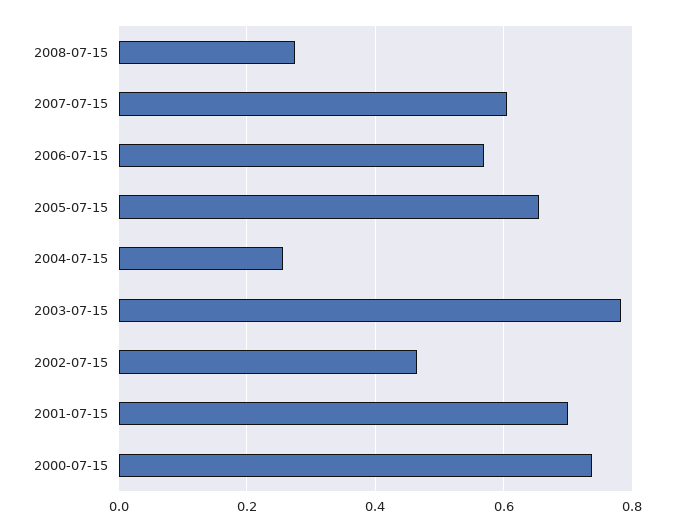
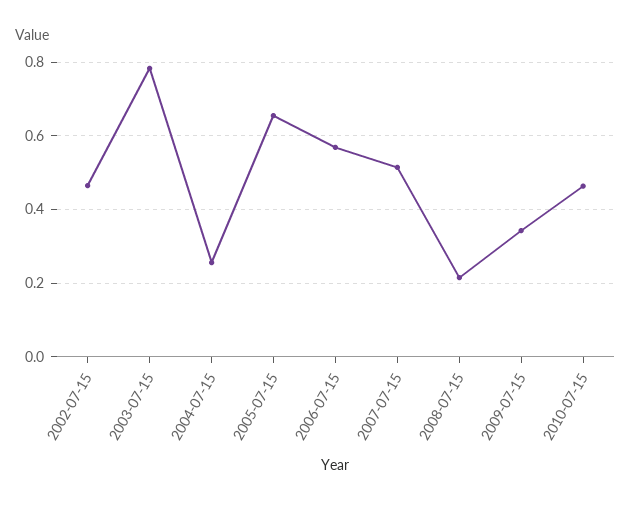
2008-07-15: 0.28 -> 0.22
2007-07-15: 0.6 -> 0.52
2001-07-15: 0.7 -> none
2000-07-15: 0.74 -> none
2009-07-15: none -> 0.34
2010-07-15: none -> 0.46

